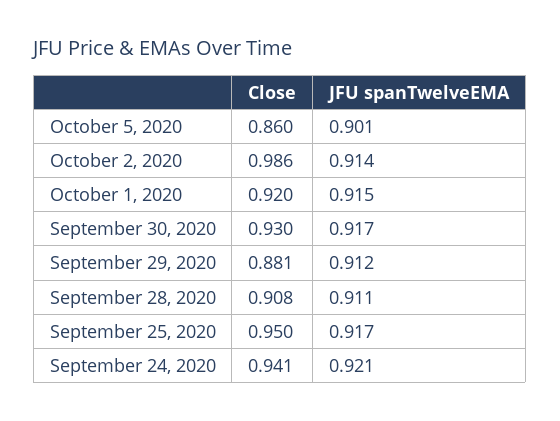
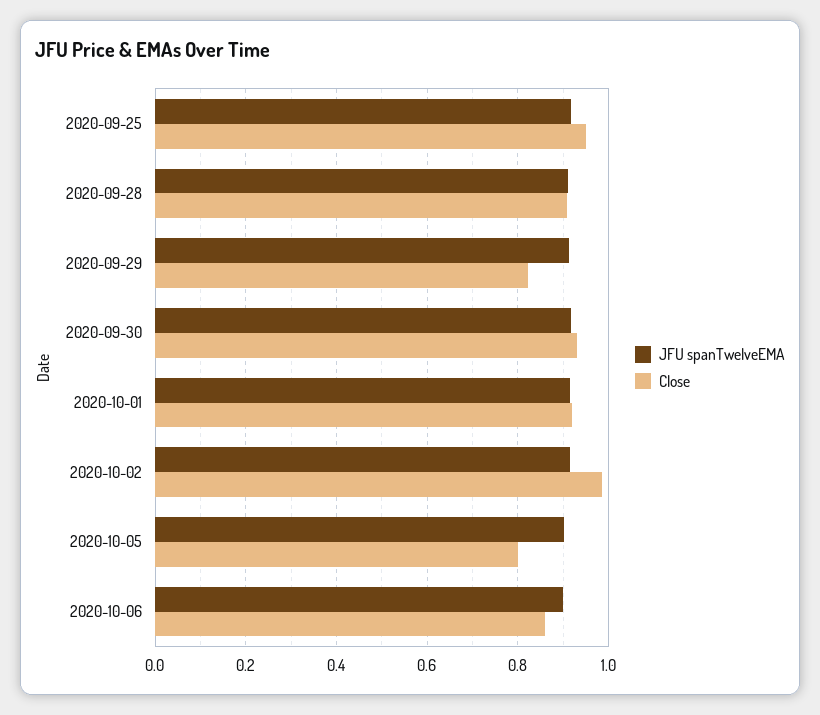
Close, October 5, 2020: 0.86 -> 0.8
Close, September 29, 2020: 0.881 -> 0.82
Close, September 24, 2020: 0.941 -> none
JFU spanTwelveEMA, September 24, 2020: 0.921 -> none
JFU spanTwelveEMA, 2020-10-06: none -> 0.9
Close, 2020-10-06: none -> 0.86

